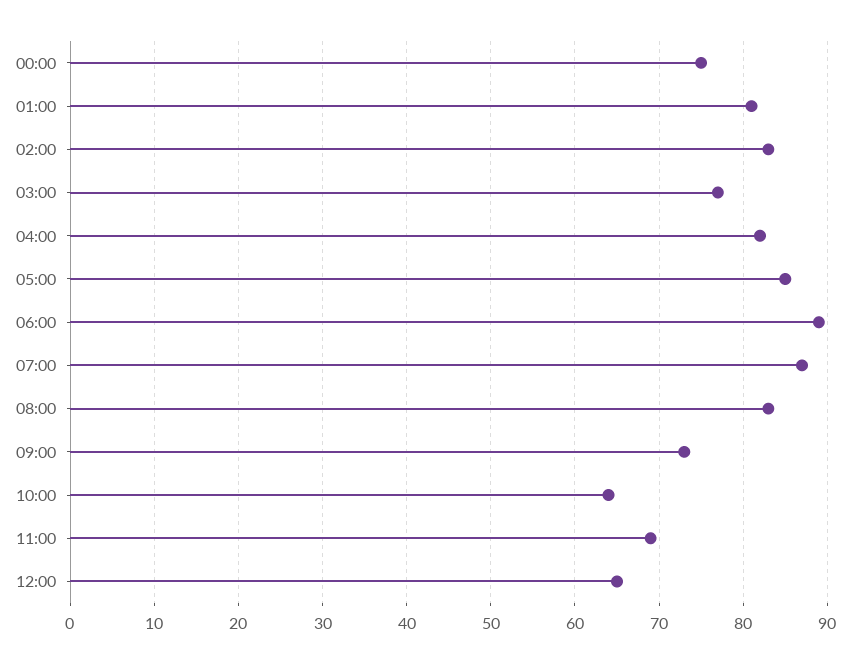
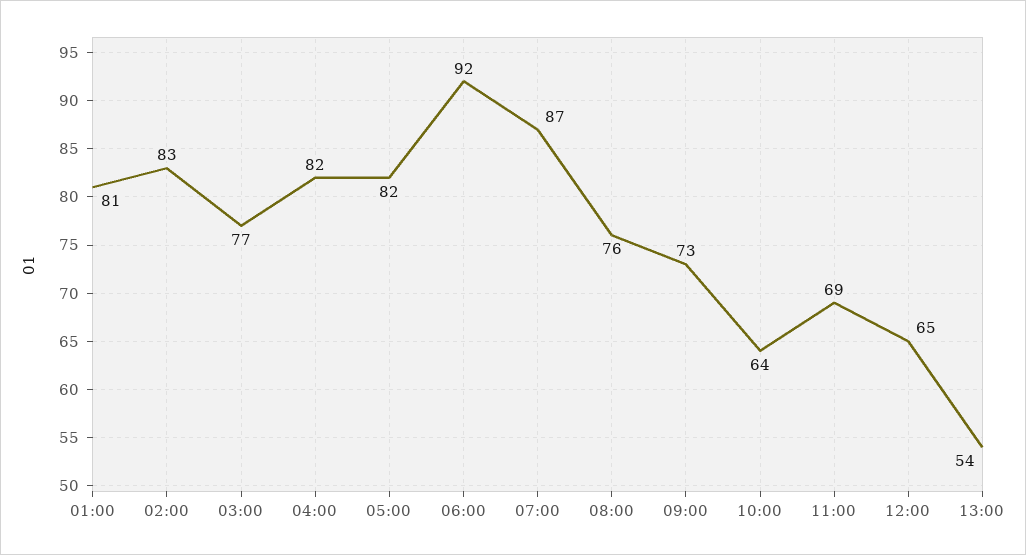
00:00: 75 -> none
05:00: 85 -> 82
06:00: 89 -> 92
08:00: 83 -> 76
13:00: none -> 54

